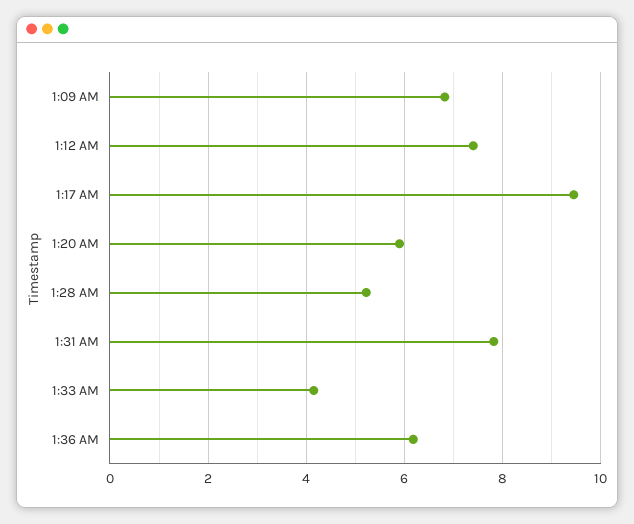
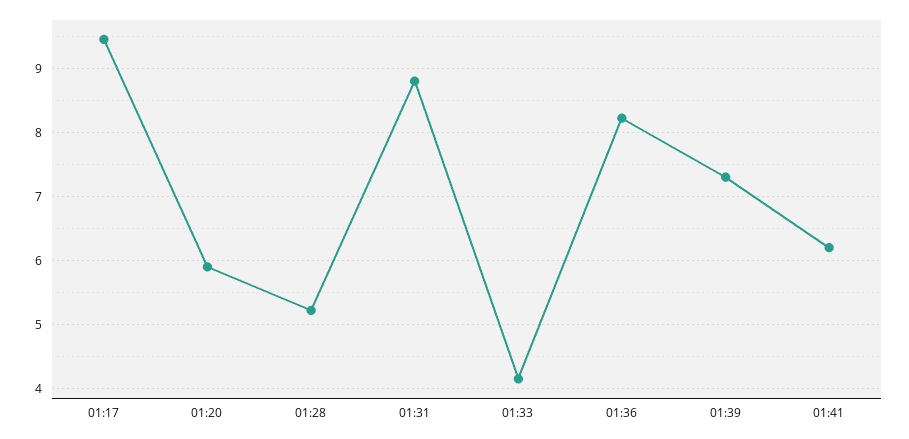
1:09 AM: 6.8 -> none
1:12 AM: 7.4 -> none
1:31 AM: 7.8 -> 8.8
1:36 AM: 6.2 -> 8.2
01:39: none -> 7.3
01:41: none -> 6.2

